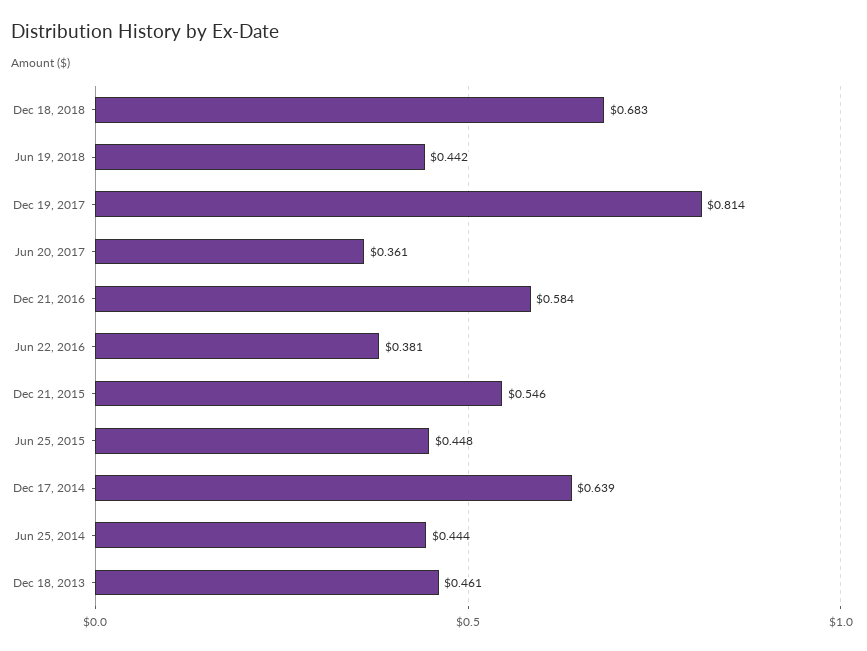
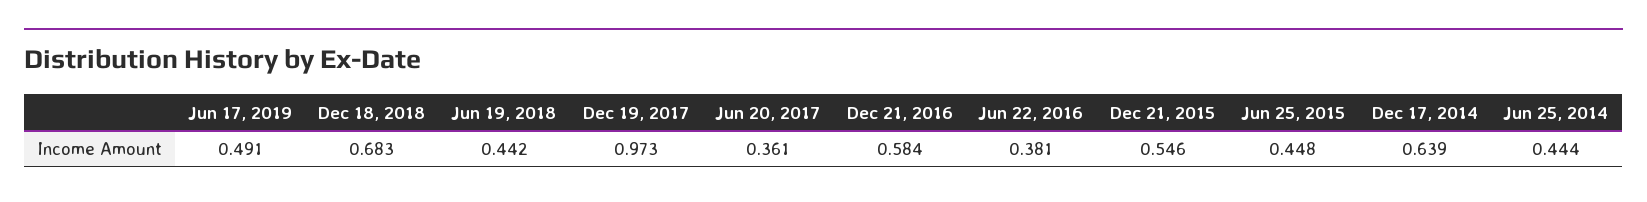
Dec 19, 2017: 0.814 -> 0.973
Dec 18, 2013: 0.461 -> none
Jun 17, 2019: none -> 0.491

